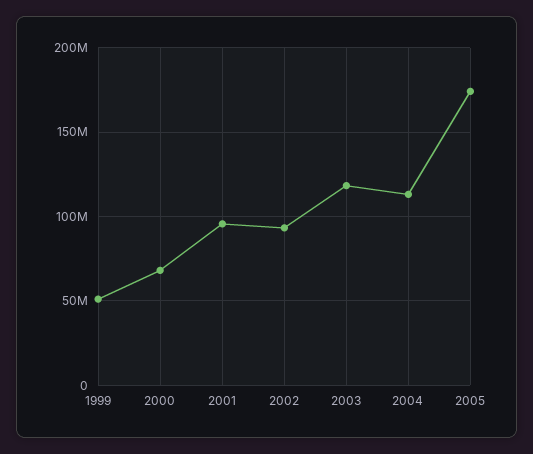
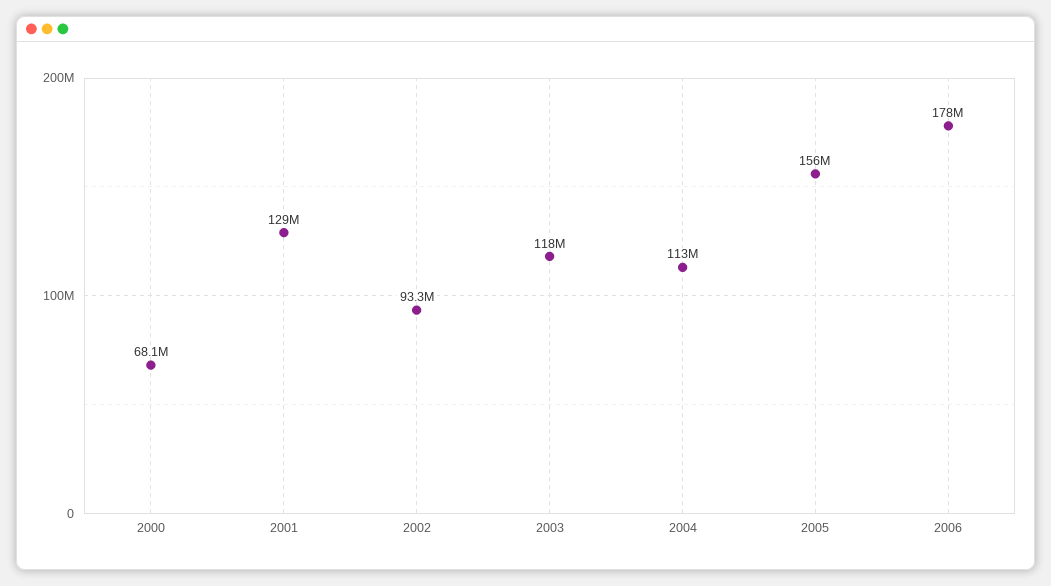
1999: 50000000 -> none
2001: 95000000 -> 129000000
2005: 175000000 -> 156000000
2006: none -> 178000000

